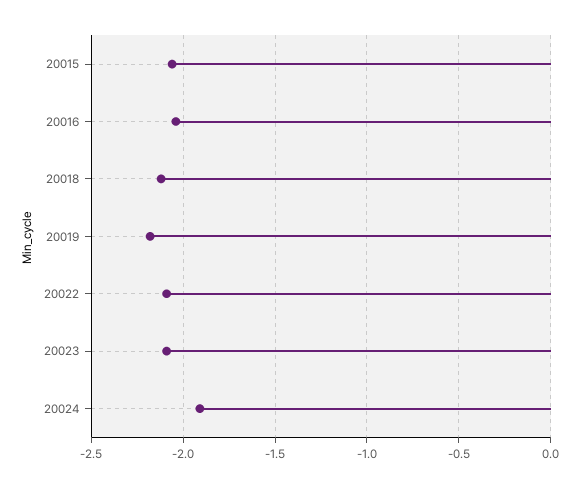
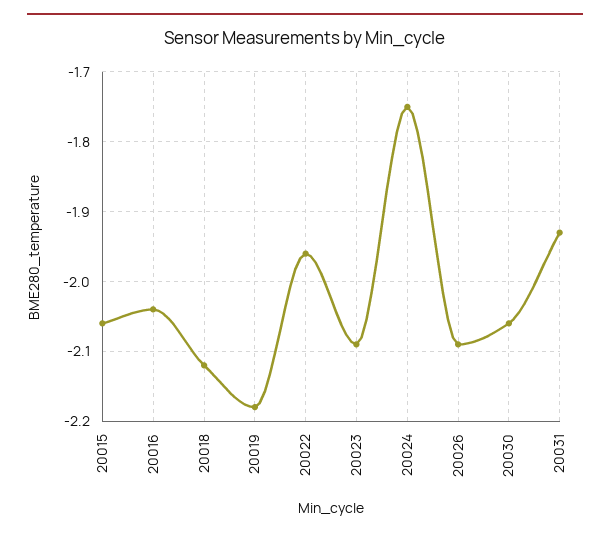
20022: -2.1 -> -1.96
20024: -1.9 -> -1.75
20026: none -> -2.09
20030: none -> -2.06
20031: none -> -1.93

